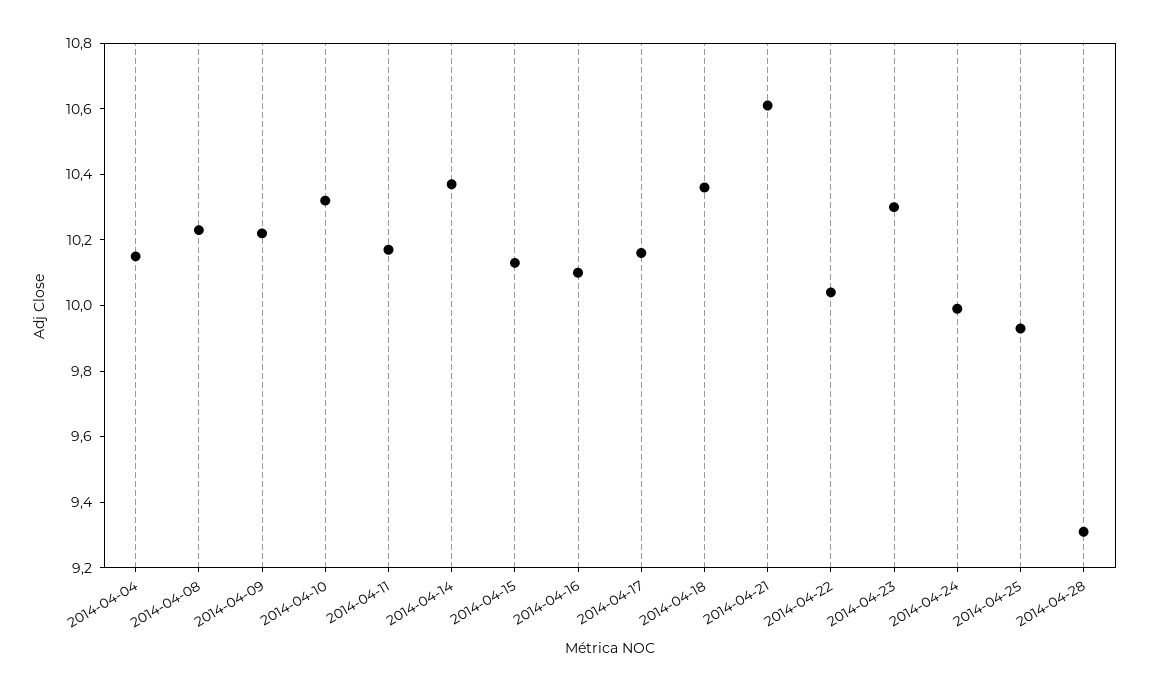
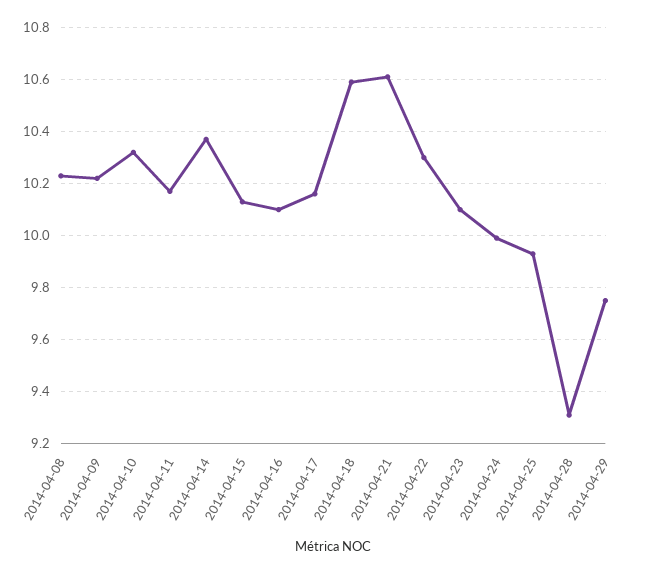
2014-04-04: 10.15 -> none
2014-04-18: 10.35 -> 10.6
2014-04-22: 10.05 -> 10.3
2014-04-23: 10.3 -> 10.1
2014-04-29: none -> 9.75

